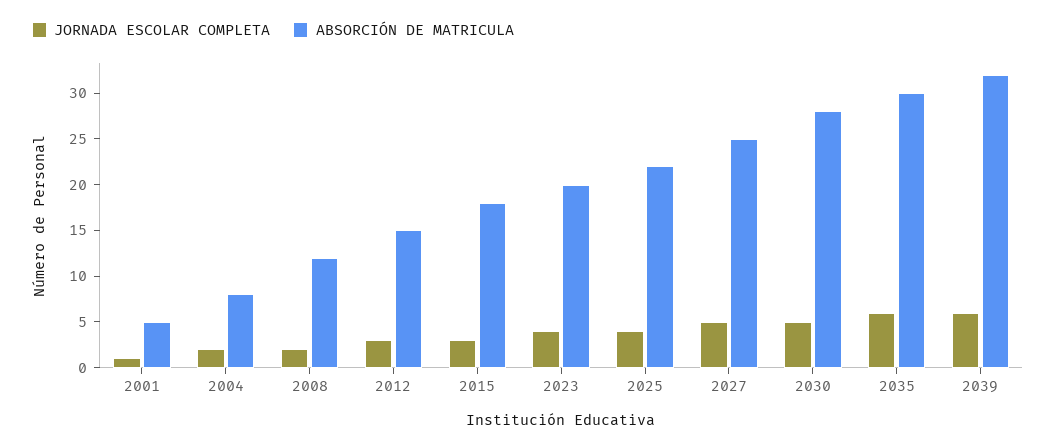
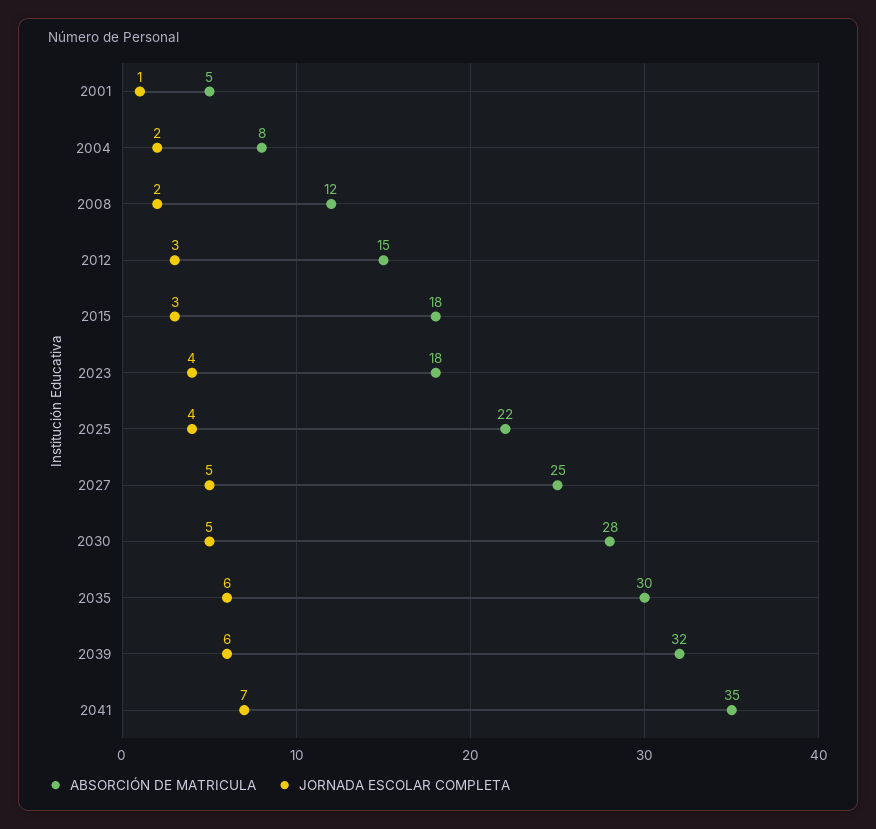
ABSORCIÓN DE MATRICULA, 2023: 20 -> 18
ABSORCIÓN DE MATRICULA, 2041: none -> 35
JORNADA ESCOLAR COMPLETA, 2041: none -> 7

